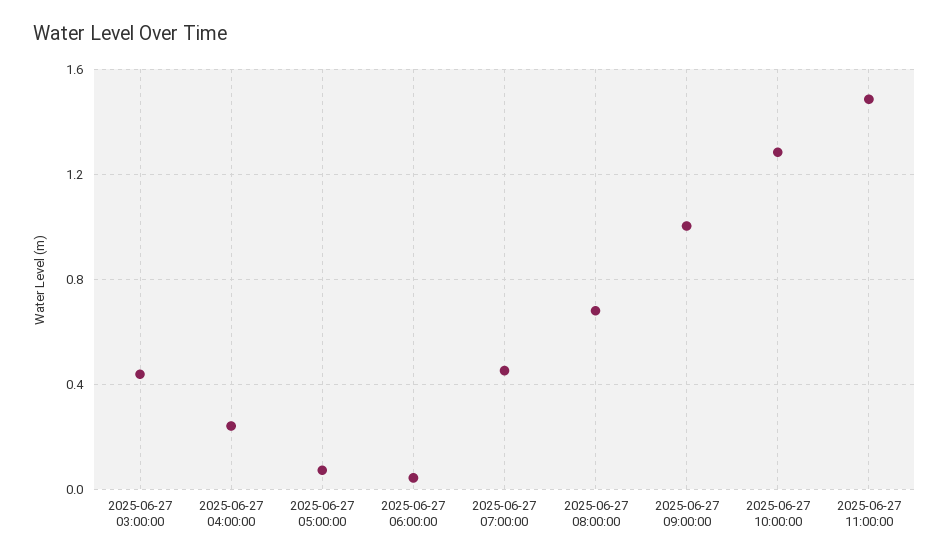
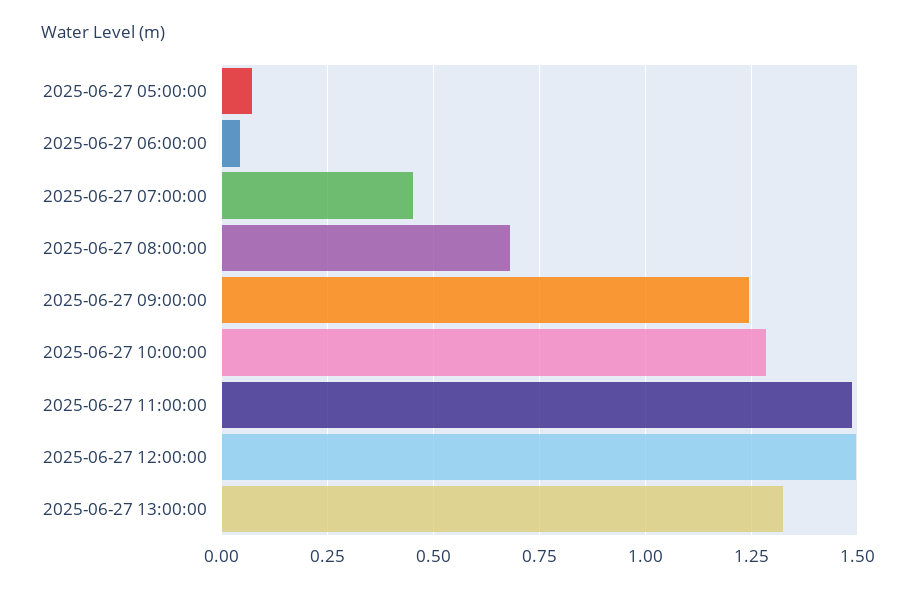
2025-06-27 03:00:00: 0.45 -> none
2025-06-27 04:00:00: 0.25 -> none
2025-06-27 09:00:00: 1 -> 1.25
2025-06-27 12:00:00: none -> 1.5
2025-06-27 13:00:00: none -> 1.325

